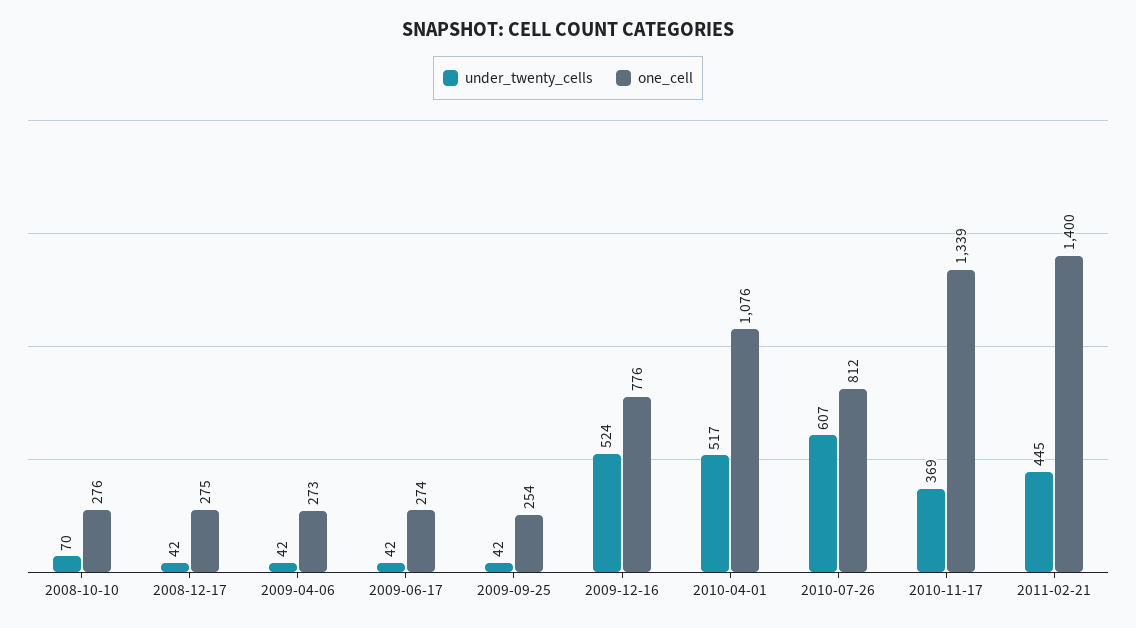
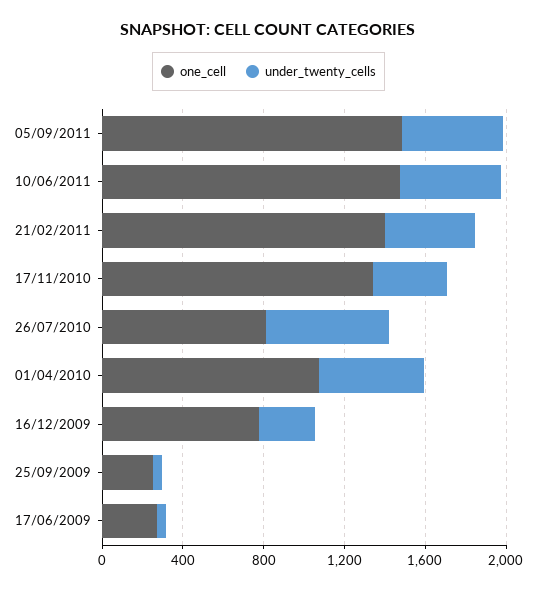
under_twenty_cells, 2008-10-10: 70 -> none
one_cell, 2008-10-10: 276 -> none
under_twenty_cells, 2008-12-17: 42 -> none
one_cell, 2008-12-17: 275 -> none
under_twenty_cells, 2009-04-06: 42 -> none
one_cell, 2009-04-06: 273 -> none
under_twenty_cells, 2009-12-16: 524 -> 300
one_cell, 05/09/2011: none -> 1500
under_twenty_cells, 05/09/2011: none -> 500
one_cell, 10/06/2011: none -> 1500
under_twenty_cells, 10/06/2011: none -> 500

